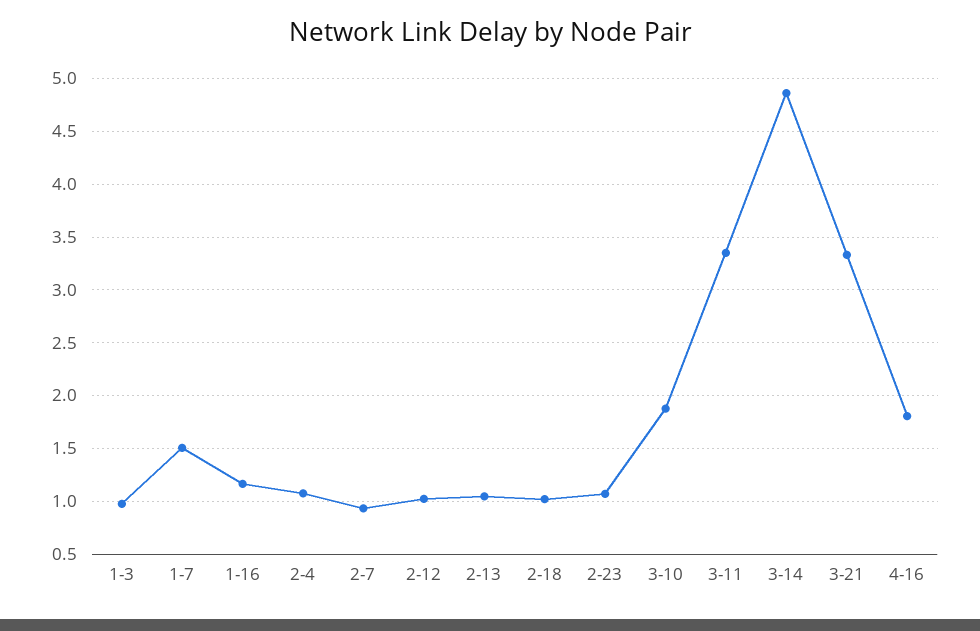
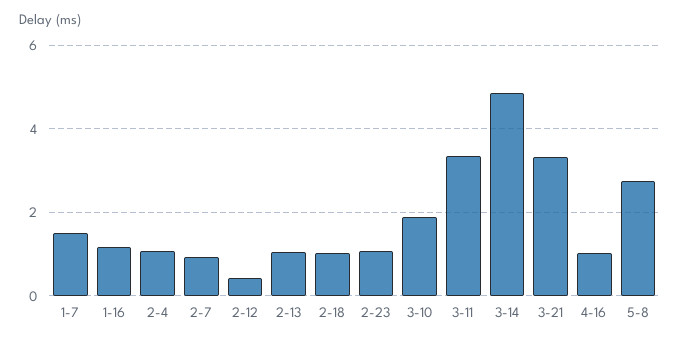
1-3: 1 -> none
2-12: 1 -> 0.4
4-16: 1.8 -> 1
5-8: none -> 2.8

